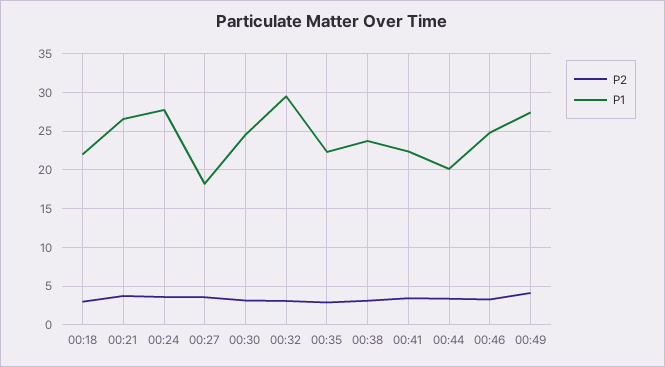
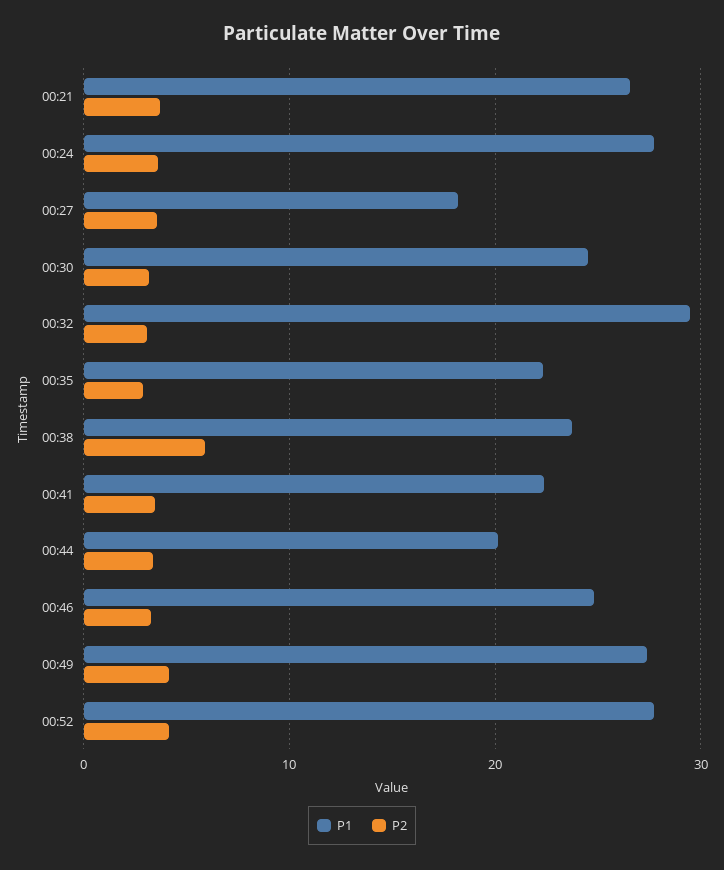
P2, 00:18: 3 -> none
P1, 00:18: 22 -> none
P2, 00:38: 3 -> 6
P1, 00:52: none -> 28
P2, 00:52: none -> 4

